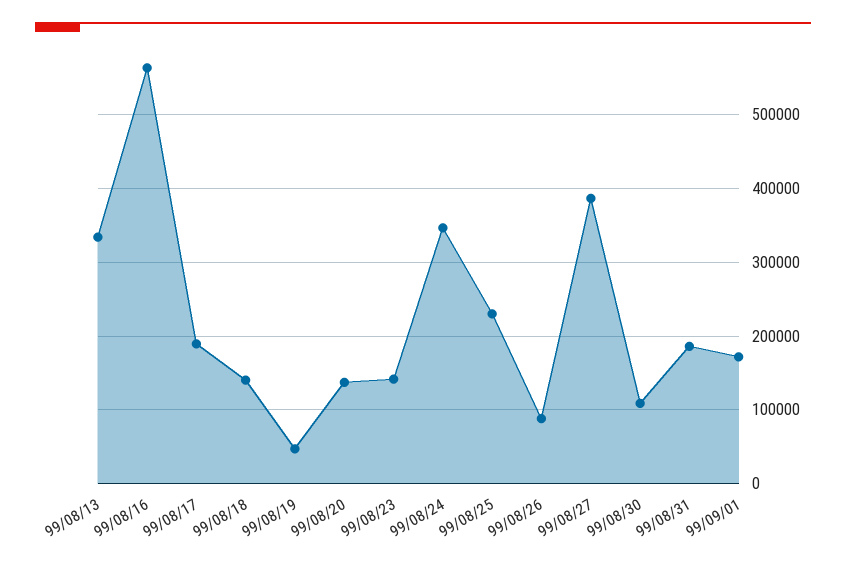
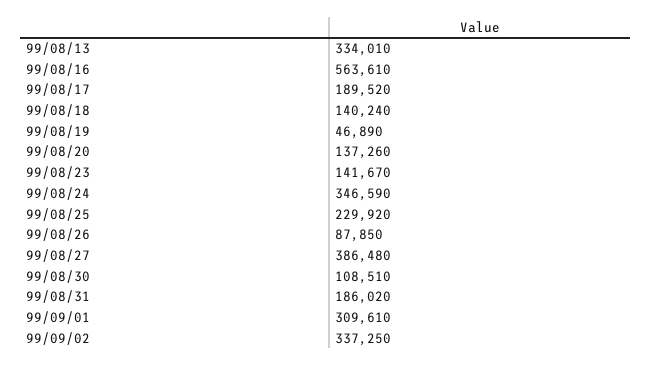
99/09/01: 170000 -> 309610
99/09/02: none -> 337250

